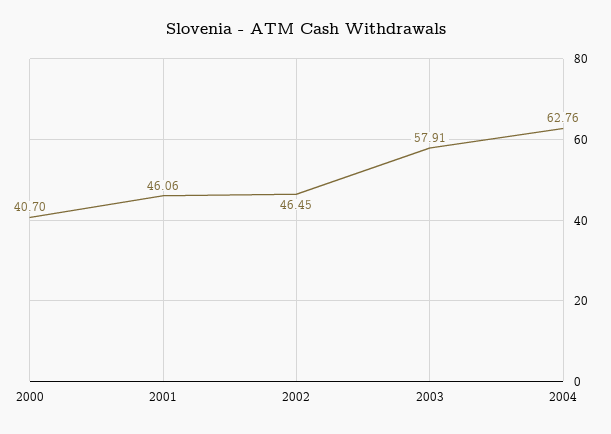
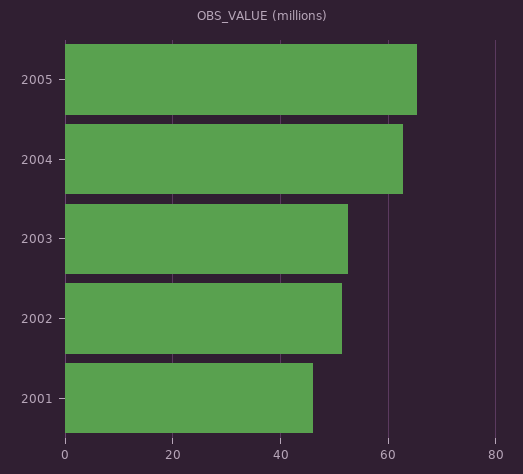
2000: 40.7 -> none
2002: 46.45 -> 52
2003: 57.91 -> 52
2005: none -> 66

